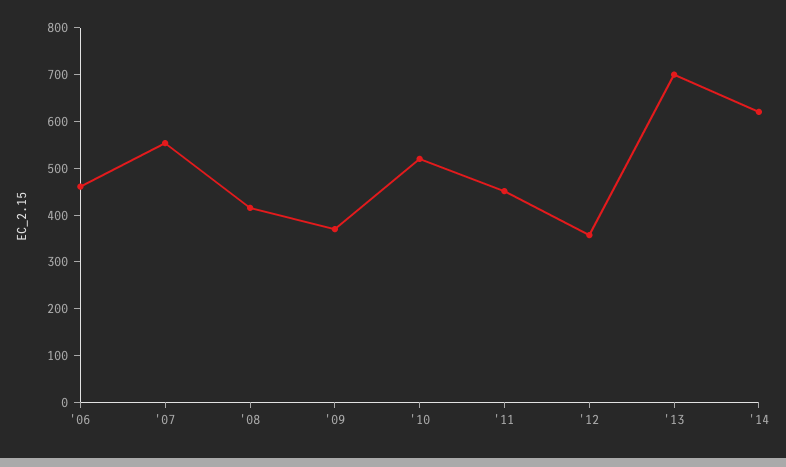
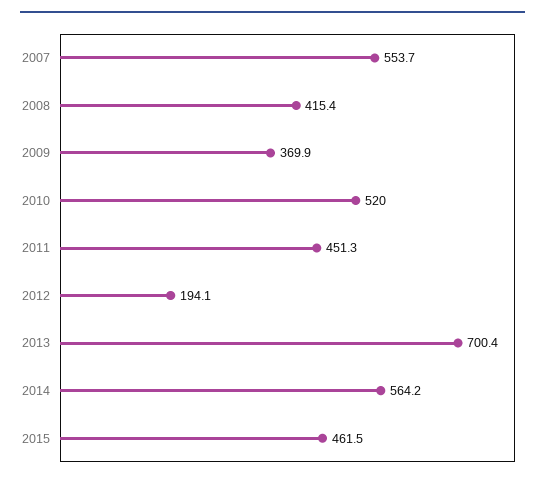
'06: 460 -> none
'12: 360 -> 194.1
'14: 620 -> 564.2
2015: none -> 461.5

